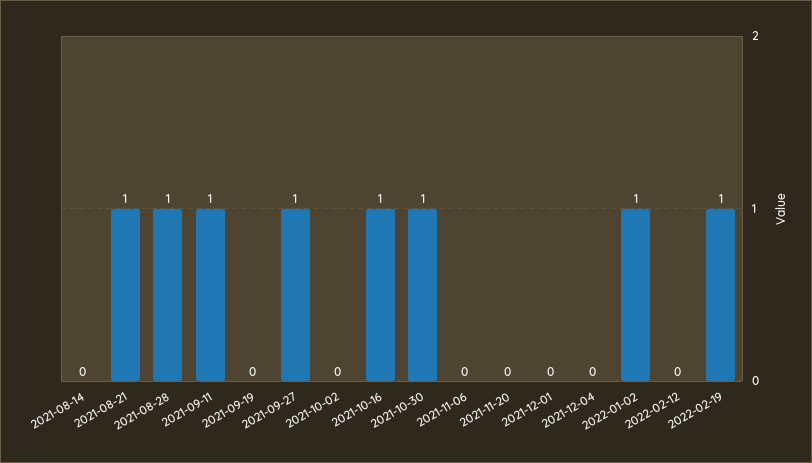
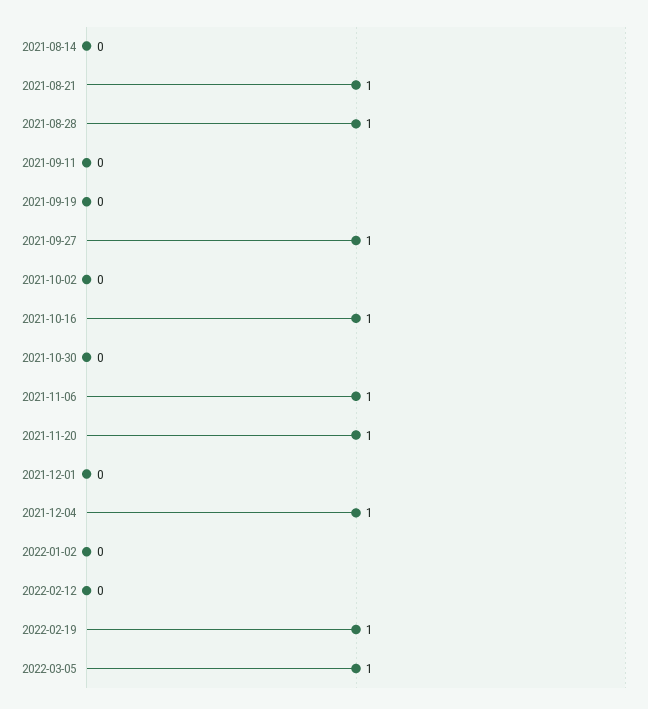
2021-09-11: 1 -> 0
2021-10-30: 1 -> 0
2021-11-06: 0 -> 1
2021-11-20: 0 -> 1
2021-12-04: 0 -> 1
2022-01-02: 1 -> 0
2022-03-05: none -> 1

